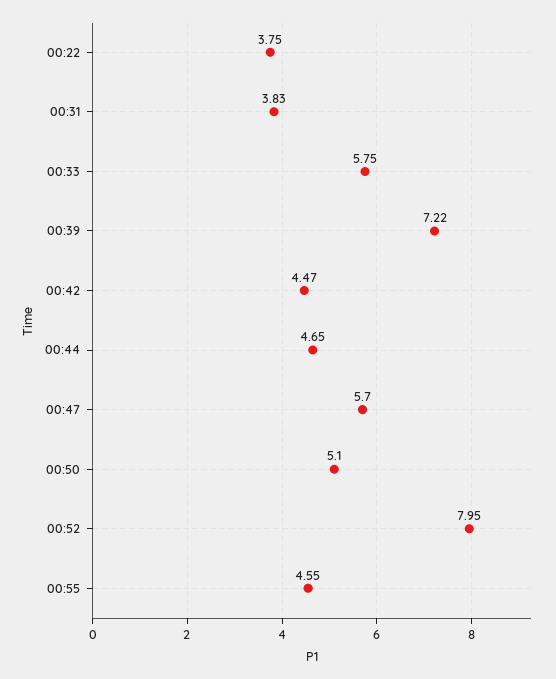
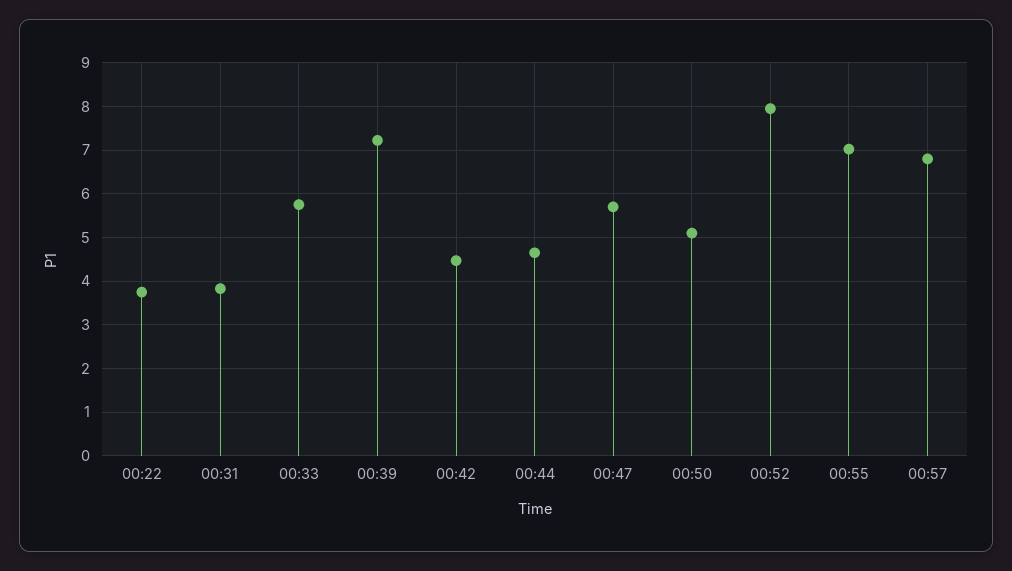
00:55: 4.55 -> 7
00:57: none -> 6.8

